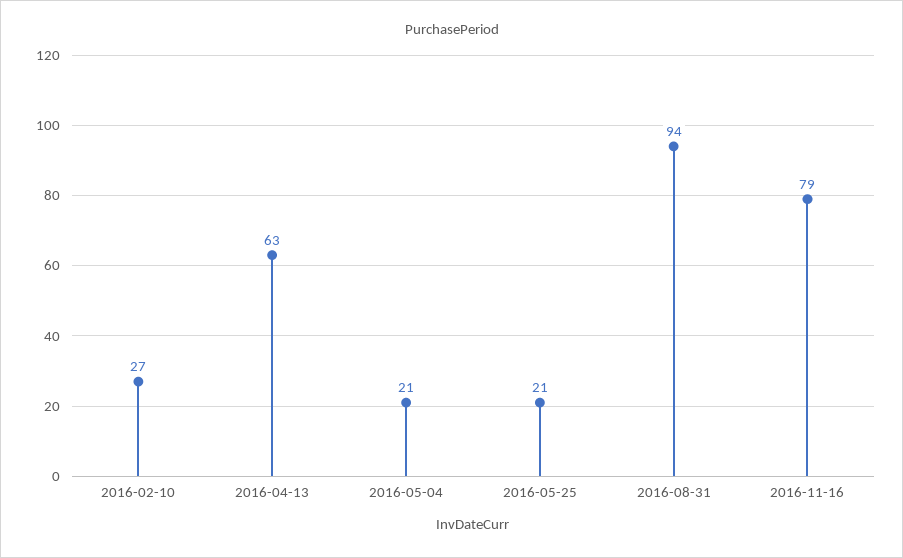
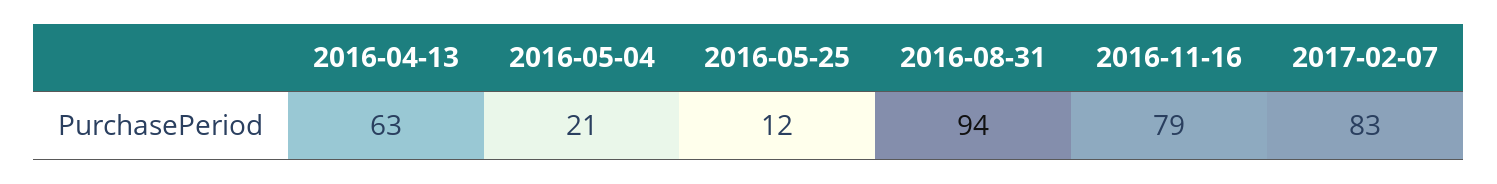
2016-02-10: 27 -> none
2016-05-25: 21 -> 12
2017-02-07: none -> 83

